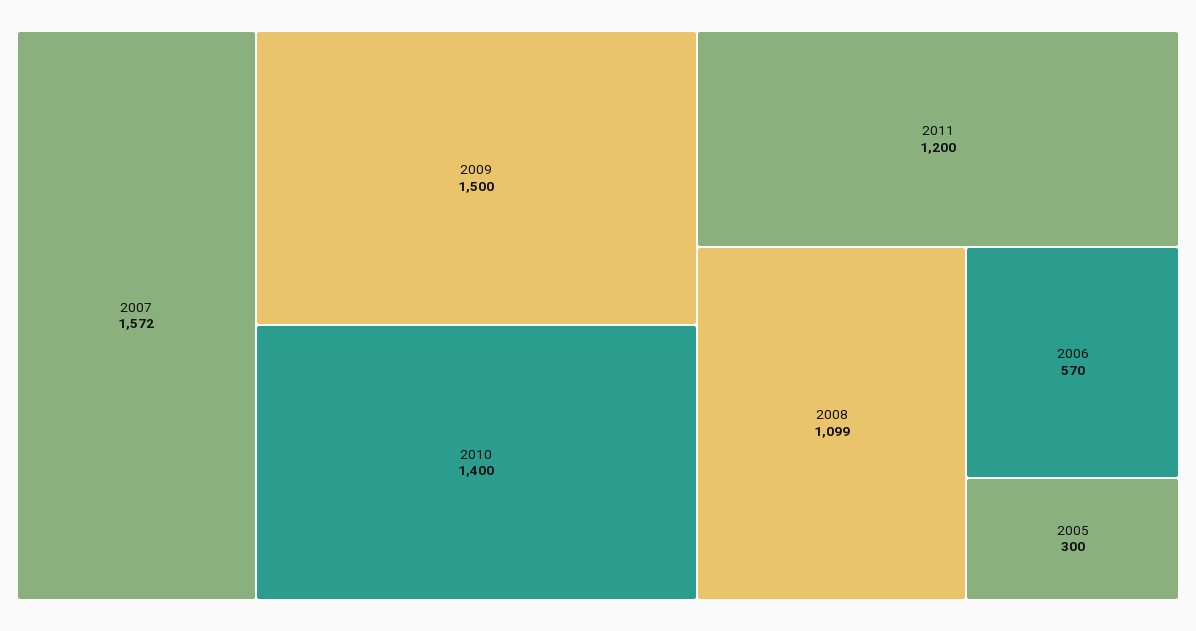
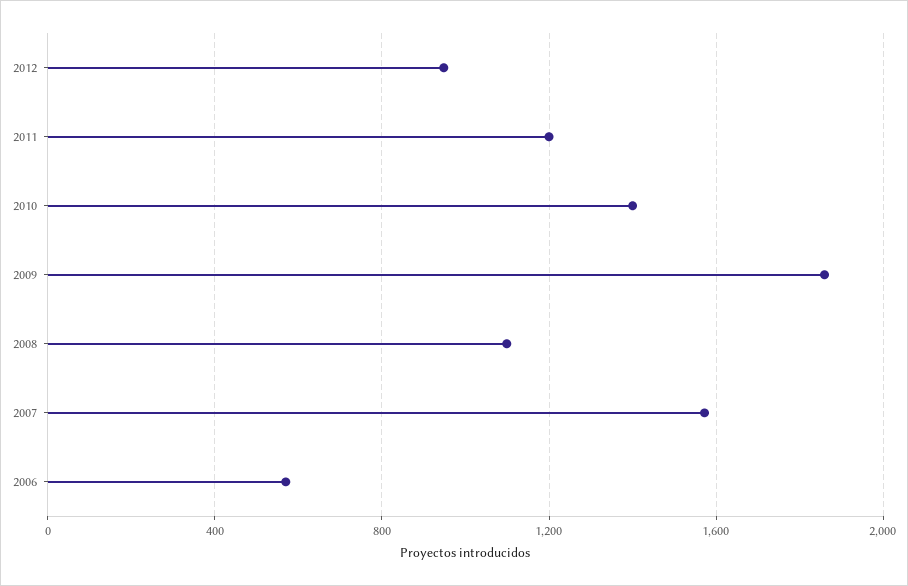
2009: 1500 -> 1850
2005: 300 -> none
2012: none -> 950

